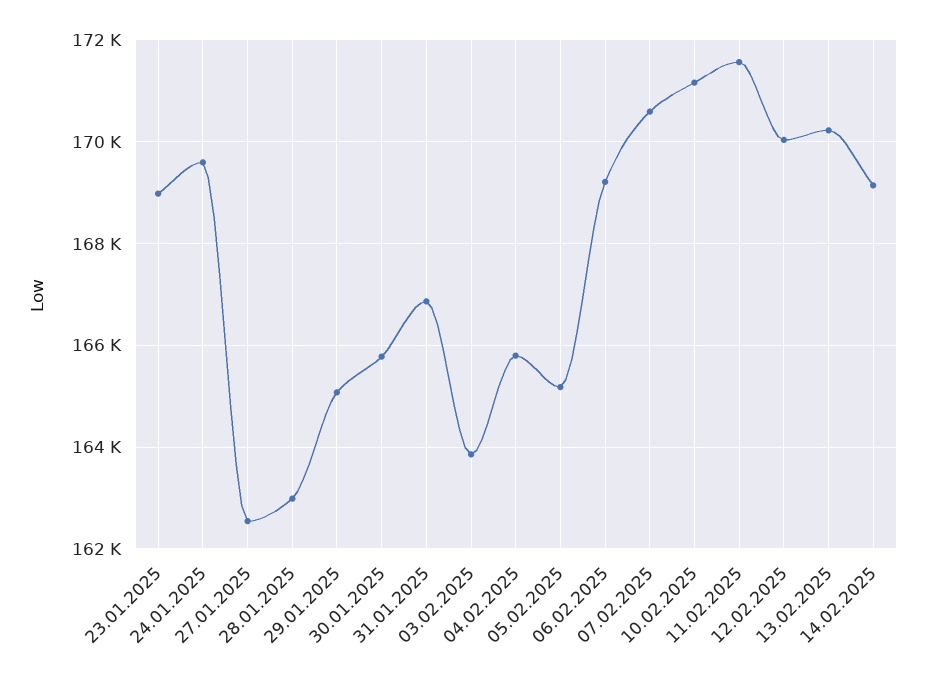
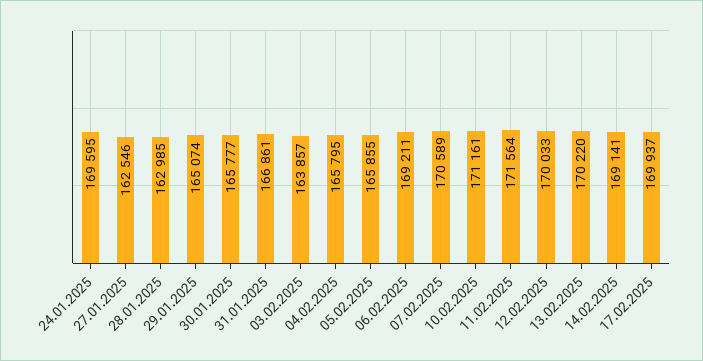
23.01.2025: 169000 -> none
05.02.2025: 165200 -> 165855
17.02.2025: none -> 169937

